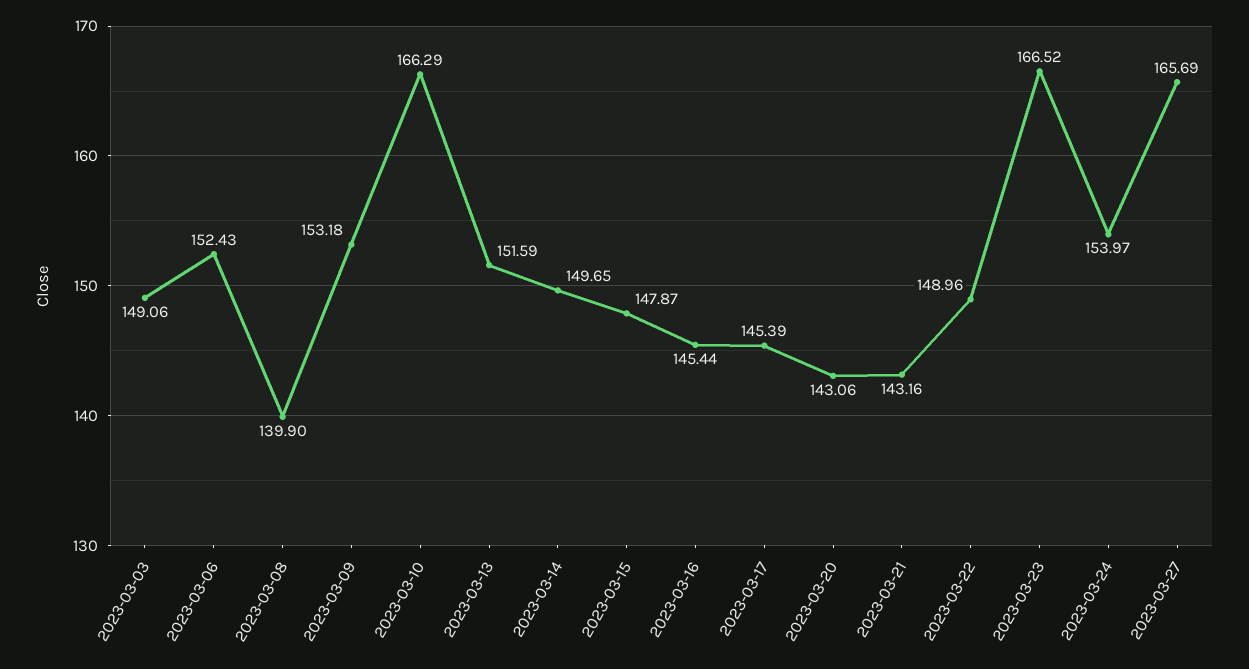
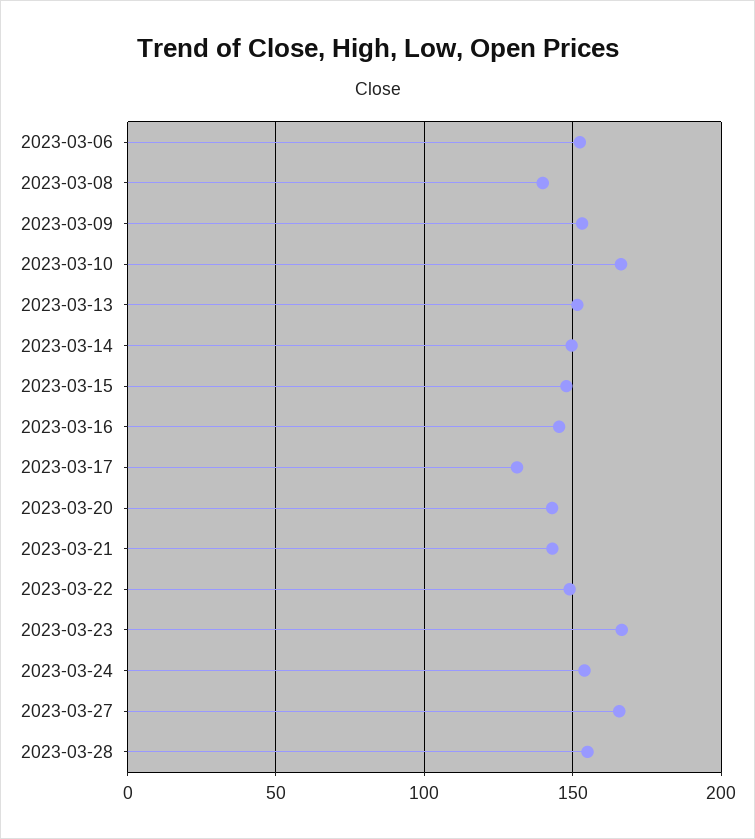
2023-03-03: 149.06 -> none
2023-03-17: 145.39 -> 130
2023-03-28: none -> 155

